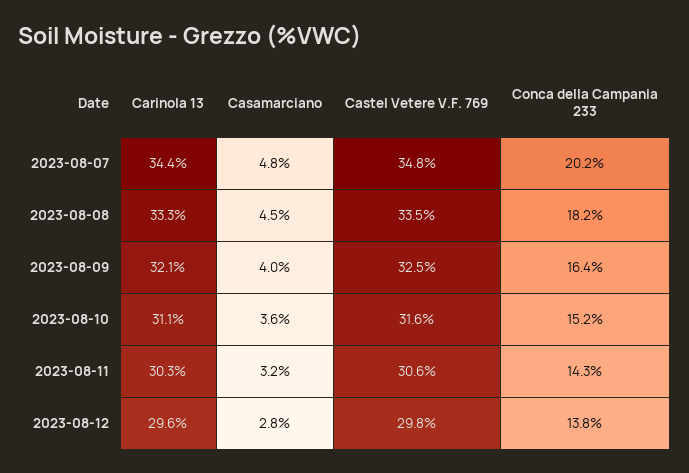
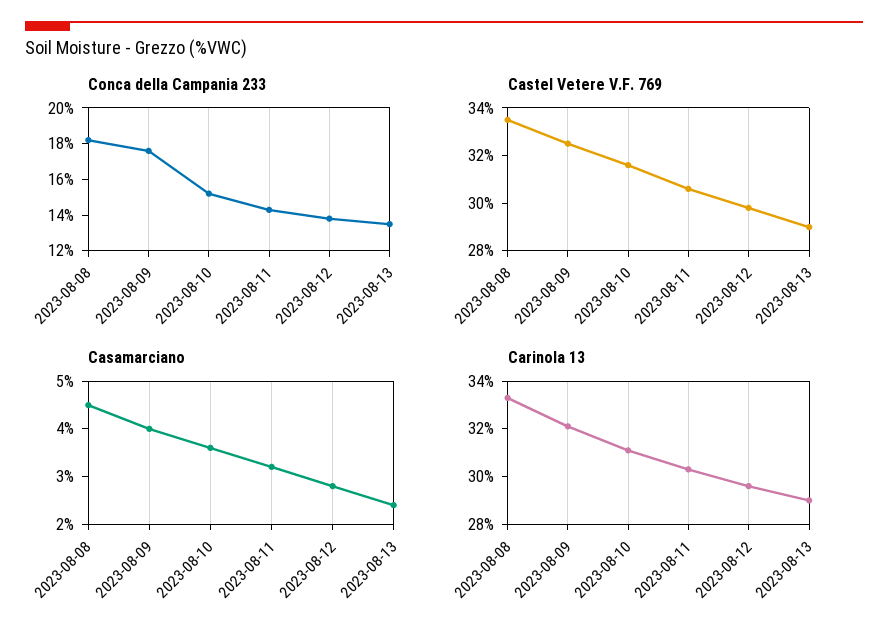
Carinola 13, 2023-08-07: 34.4 -> none
Casamarciano, 2023-08-07: 4.8 -> none
Castel Vetere V.F. 769, 2023-08-07: 34.8 -> none
Conca della Campania 233, 2023-08-07: 20.2 -> none
Conca della Campania 233, 2023-08-09: 16.4 -> 17.5
Conca della Campania 233, 2023-08-13: none -> 13.5
Castel Vetere V.F. 769, 2023-08-13: none -> 29
Casamarciano, 2023-08-13: none -> 2.5
Carinola 13, 2023-08-13: none -> 29

